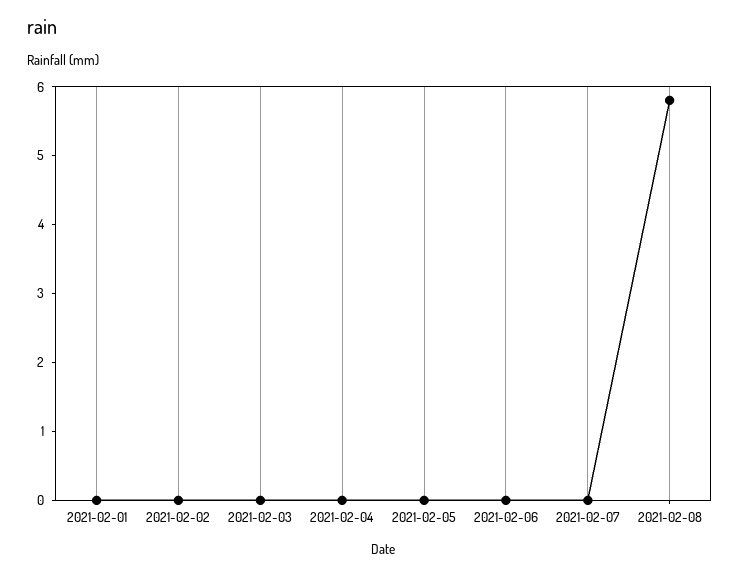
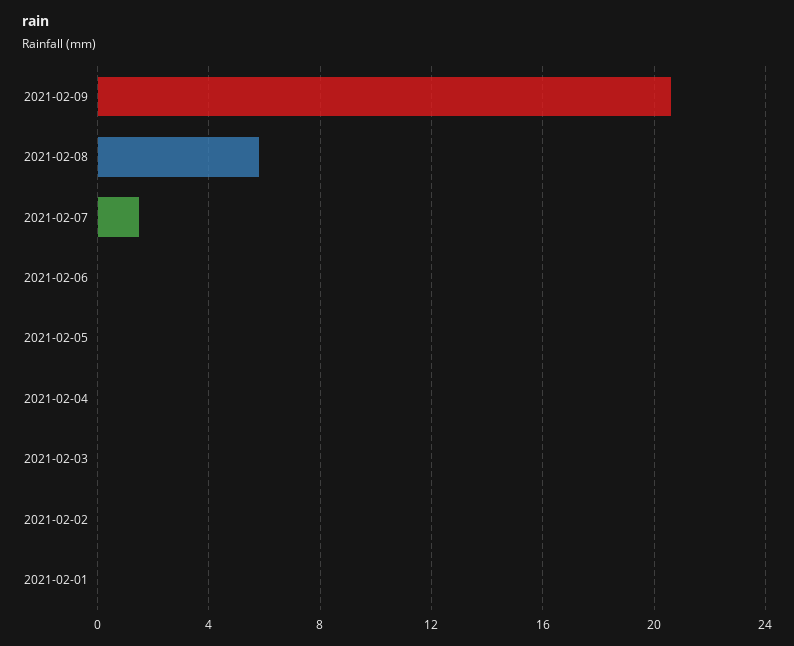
2021-02-07: 0 -> 1.5
2021-02-09: none -> 20.5

